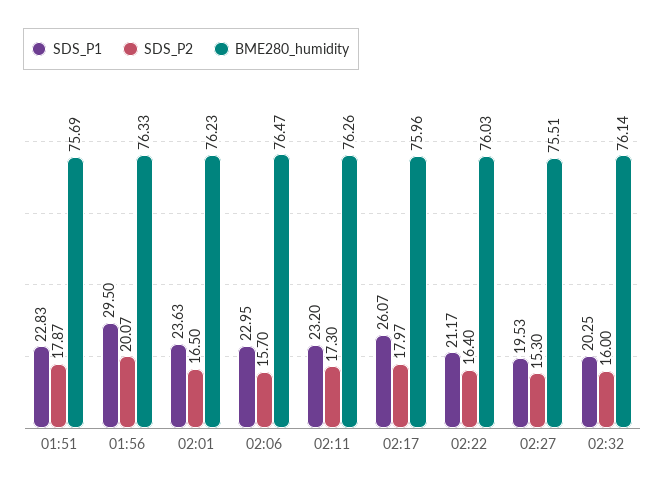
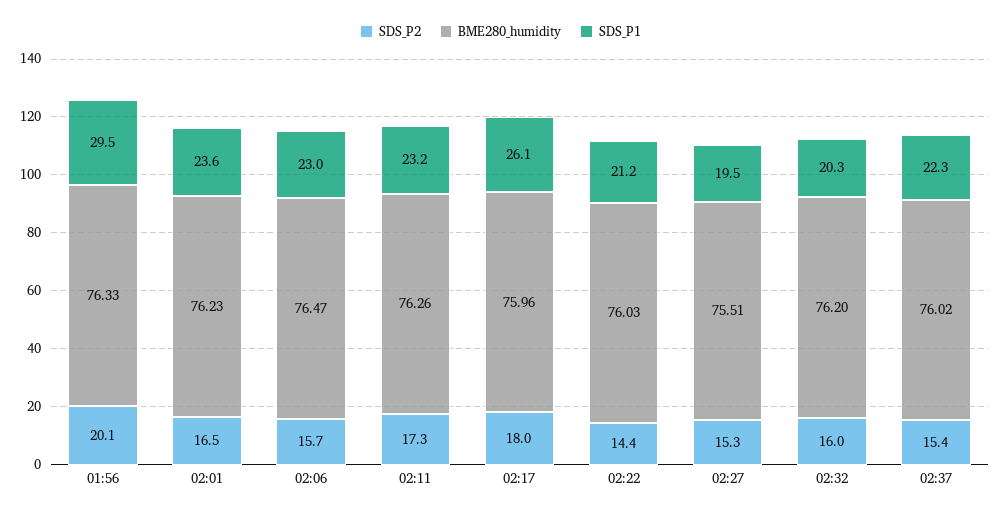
SDS_P1, 01:51: 22.83 -> none
SDS_P2, 01:51: 17.87 -> none
BME280_humidity, 01:51: 75.69 -> none
SDS_P2, 02:22: 16.4 -> 14.4
BME280_humidity, 02:32: 76.14 -> 76.2
SDS_P2, 02:37: none -> 15.4
BME280_humidity, 02:37: none -> 76.02
SDS_P1, 02:37: none -> 22.3

